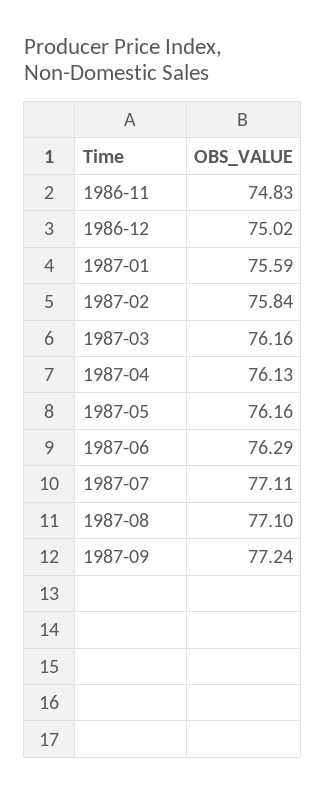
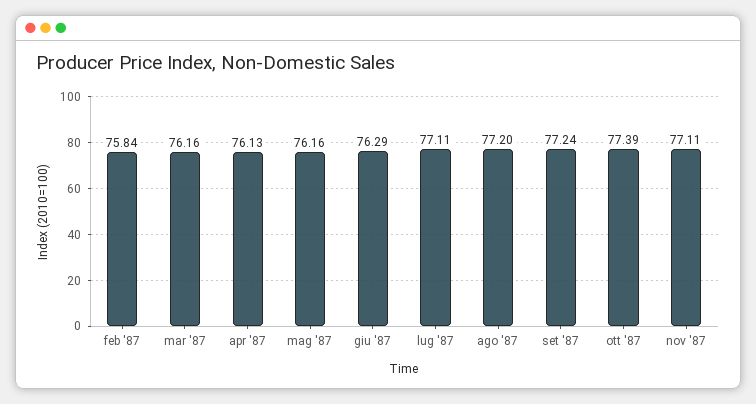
1986-11: 74.83 -> none
1986-12: 75.02 -> none
1987-01: 75.59 -> none
1987-08: 77.1 -> 77.2
ott '87: none -> 77.39
nov '87: none -> 77.11

